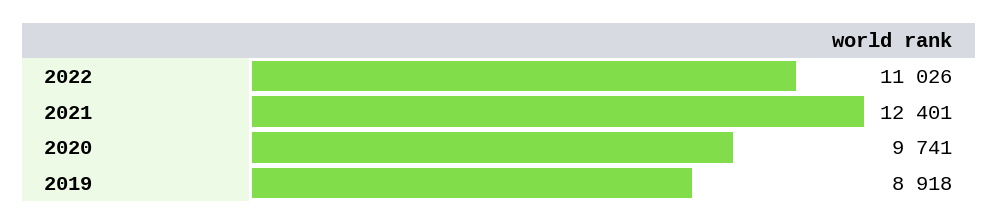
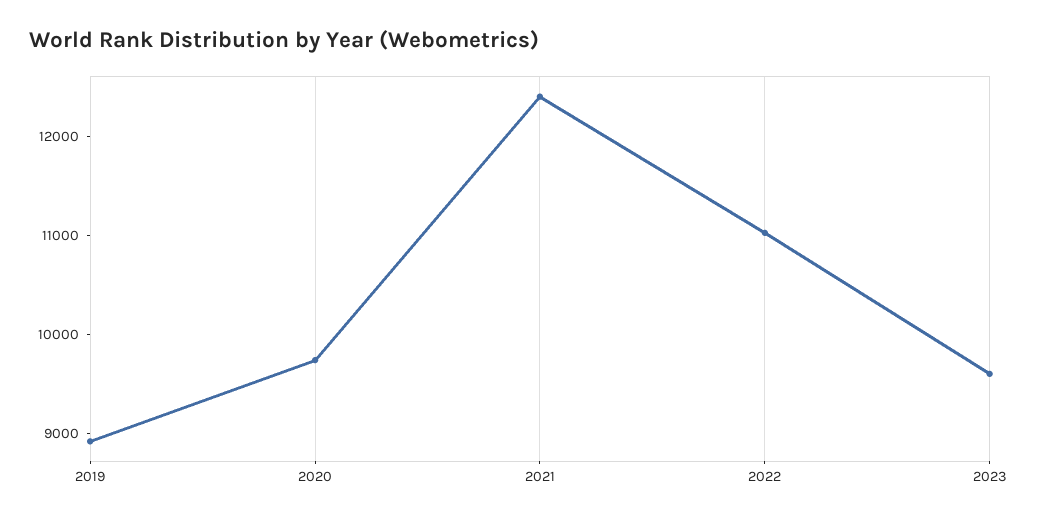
2023: none -> 9600

